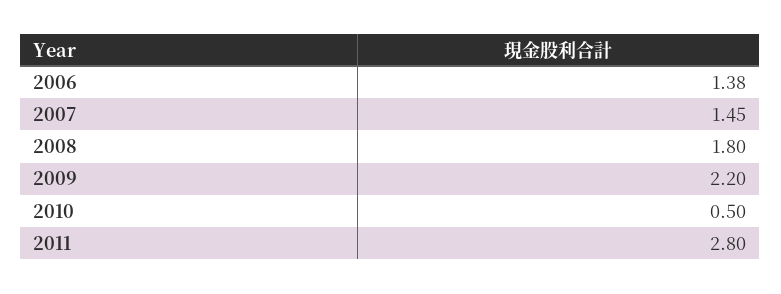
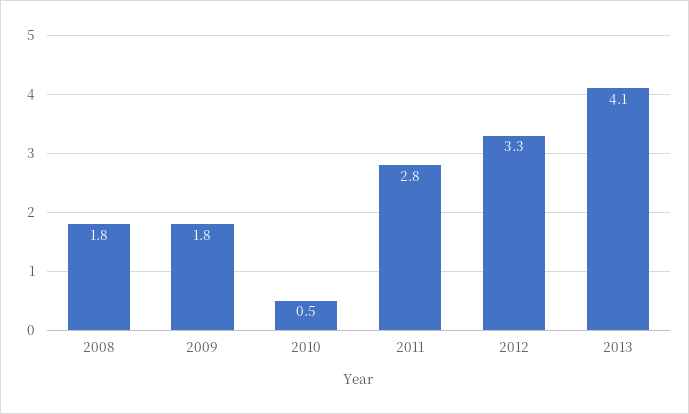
2006: 1.38 -> none
2007: 1.45 -> none
2009: 2.2 -> 1.8
2012: none -> 3.3
2013: none -> 4.1

